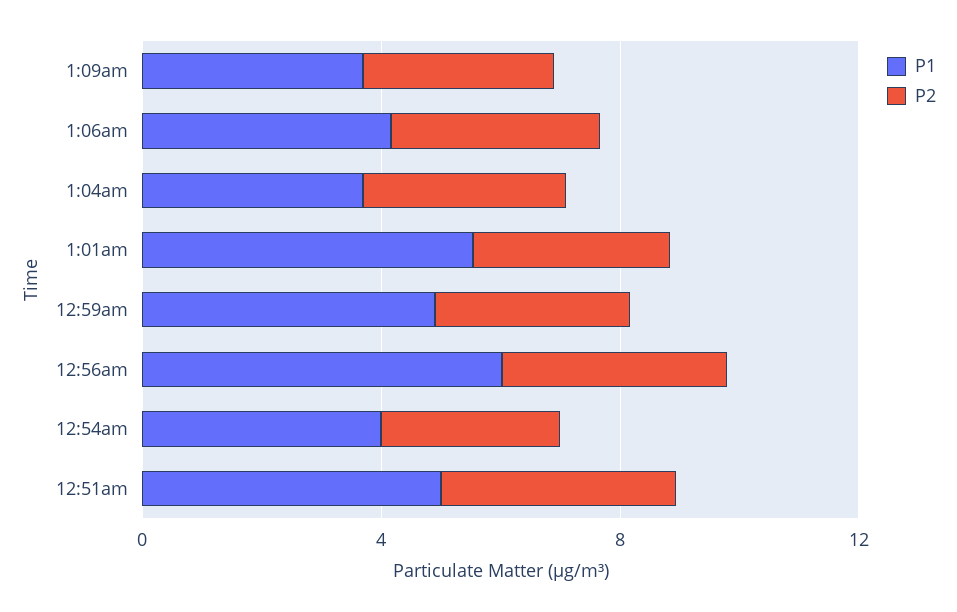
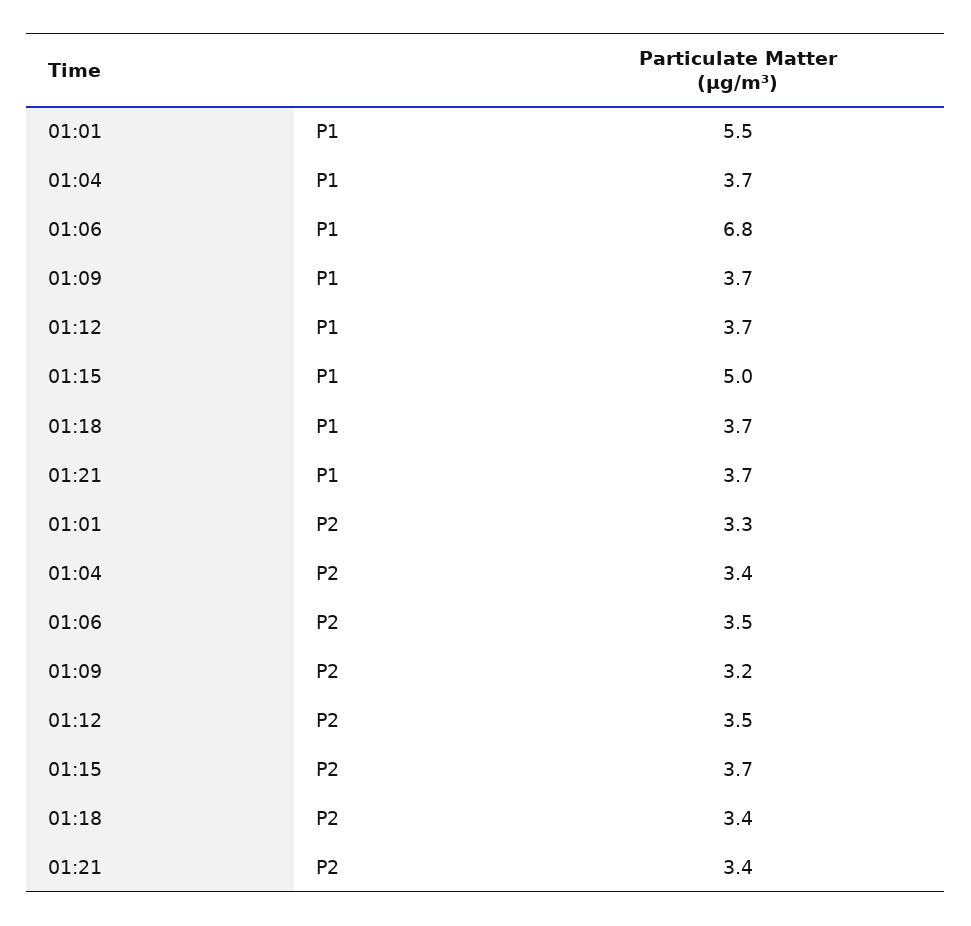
P1, 1:06am: 4 -> 6.8
P1, 12:59am: 5 -> none
P2, 12:59am: 3 -> none
P1, 12:56am: 6 -> none
P2, 12:56am: 4 -> none
P1, 12:54am: 4 -> none
P2, 12:54am: 3 -> none
P1, 12:51am: 5 -> none
P2, 12:51am: 4 -> none
P1, 01:12: none -> 3.7
P1, 01:15: none -> 5
P1, 01:18: none -> 3.7
P1, 01:21: none -> 3.7
P2, 01:12: none -> 3.5
P2, 01:15: none -> 3.7
P2, 01:18: none -> 3.4
P2, 01:21: none -> 3.4

